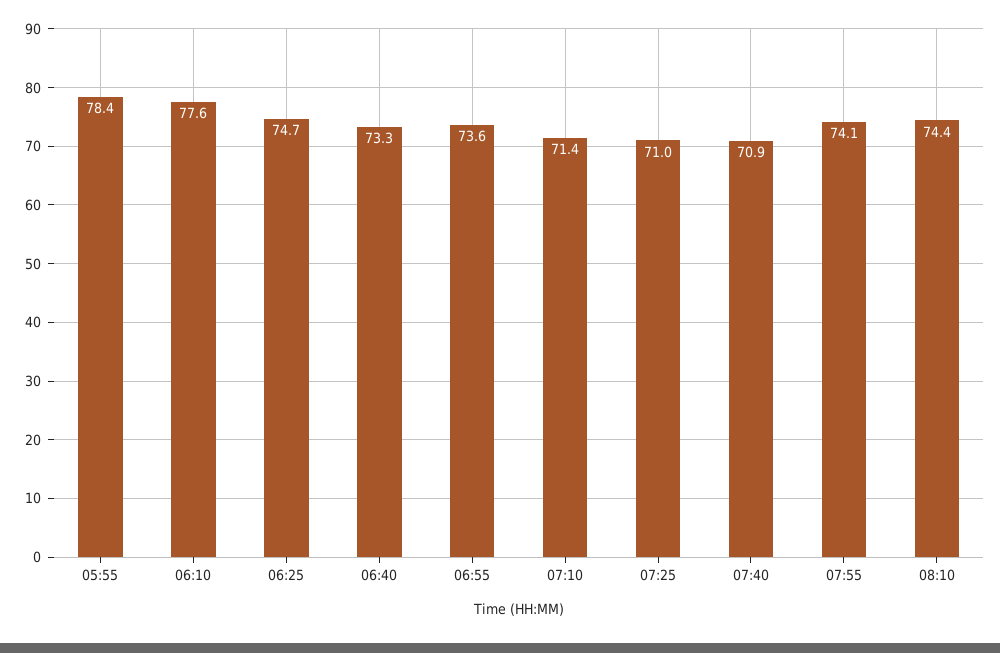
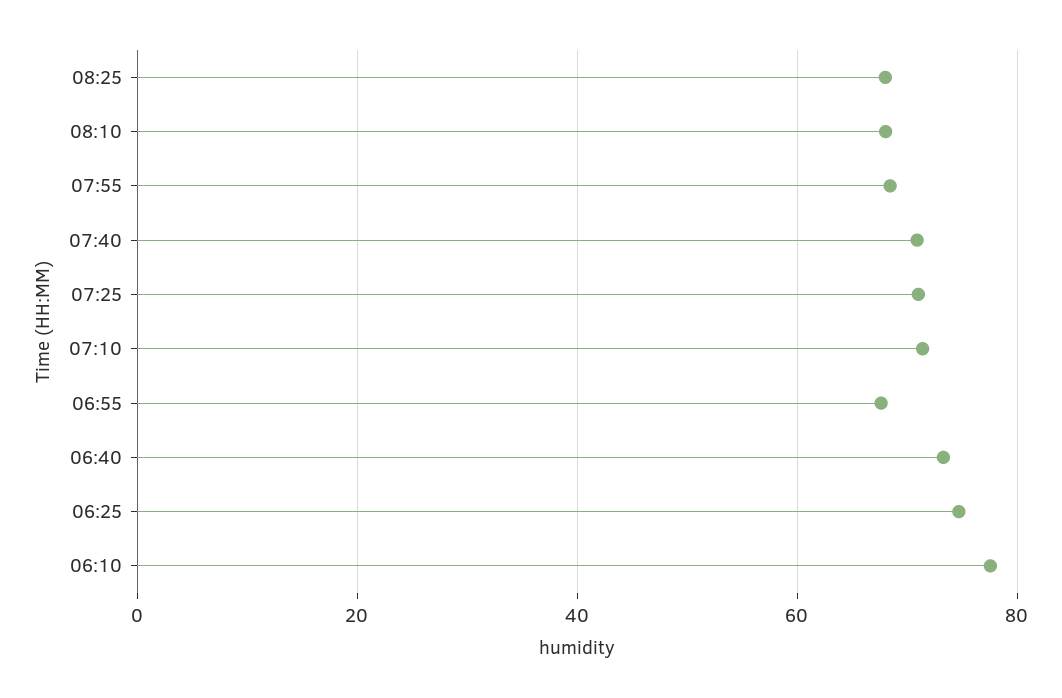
05:55: 78.4 -> none
06:55: 73.6 -> 68
07:55: 74.1 -> 68
08:10: 74.4 -> 68
08:25: none -> 68

